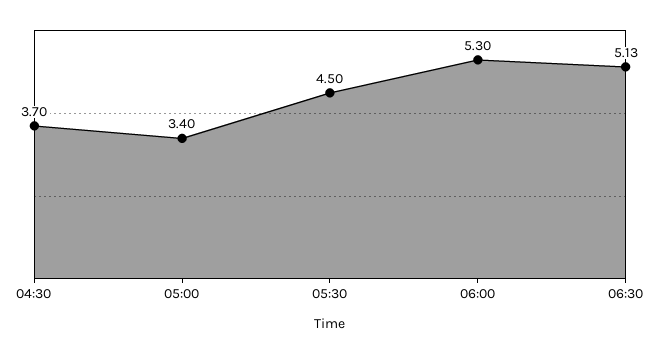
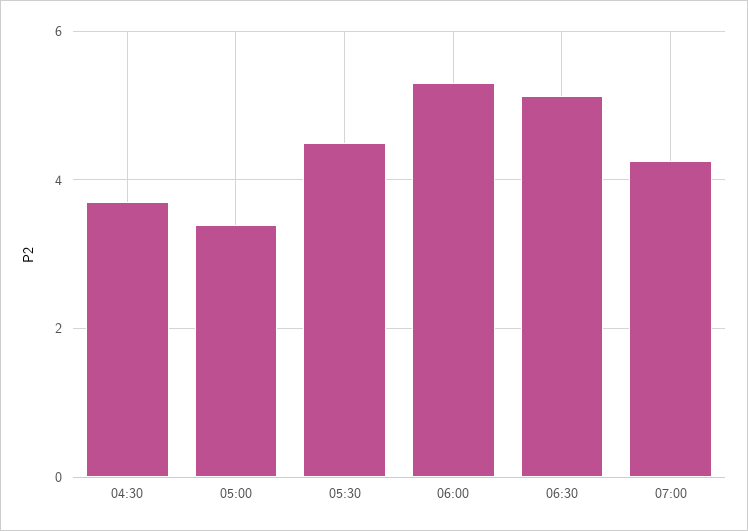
07:00: none -> 4.2

